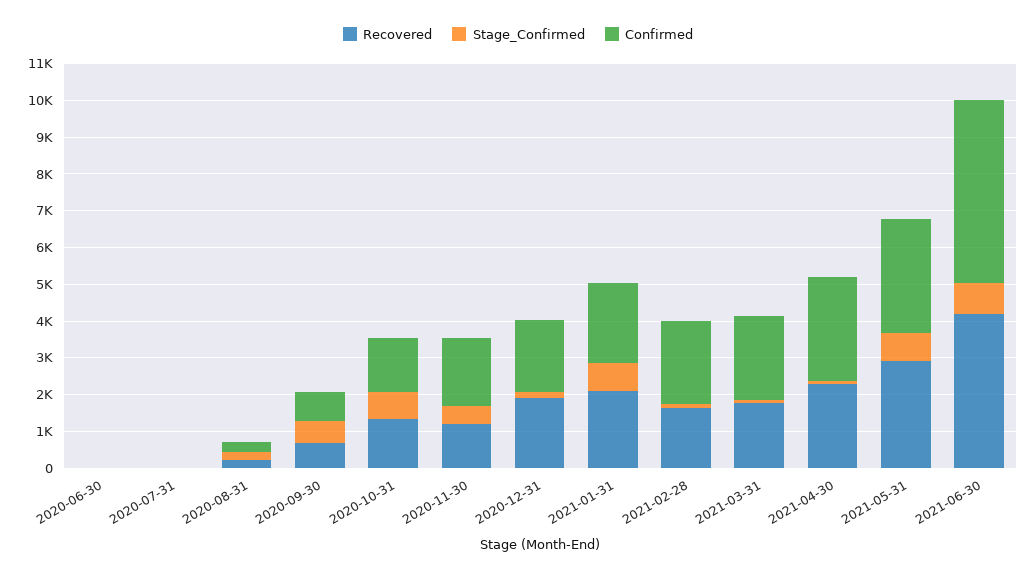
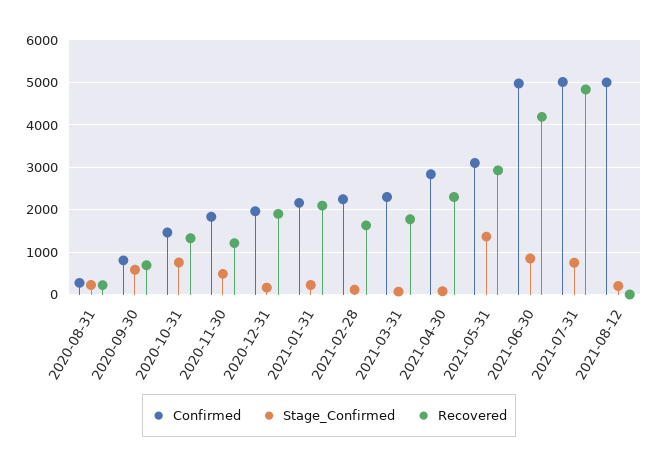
Recovered, 2020-06-30: 0 -> none
Stage_Confirmed, 2020-06-30: 0 -> none
Confirmed, 2020-06-30: 0 -> none
Recovered, 2020-07-31: 0 -> none
Stage_Confirmed, 2020-07-31: 0 -> none
Confirmed, 2020-07-31: 0 -> none
Stage_Confirmed, 2021-01-31: 750 -> 200
Stage_Confirmed, 2021-05-31: 750 -> 1400
Confirmed, 2021-07-31: none -> 5000
Stage_Confirmed, 2021-07-31: none -> 800
Recovered, 2021-07-31: none -> 4800
Confirmed, 2021-08-12: none -> 5000
Stage_Confirmed, 2021-08-12: none -> 200
Recovered, 2021-08-12: none -> 0

